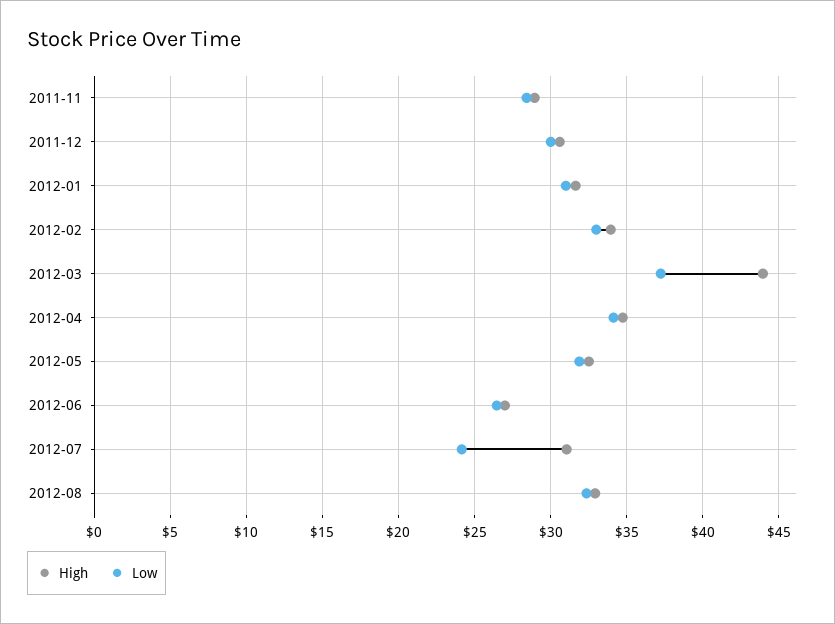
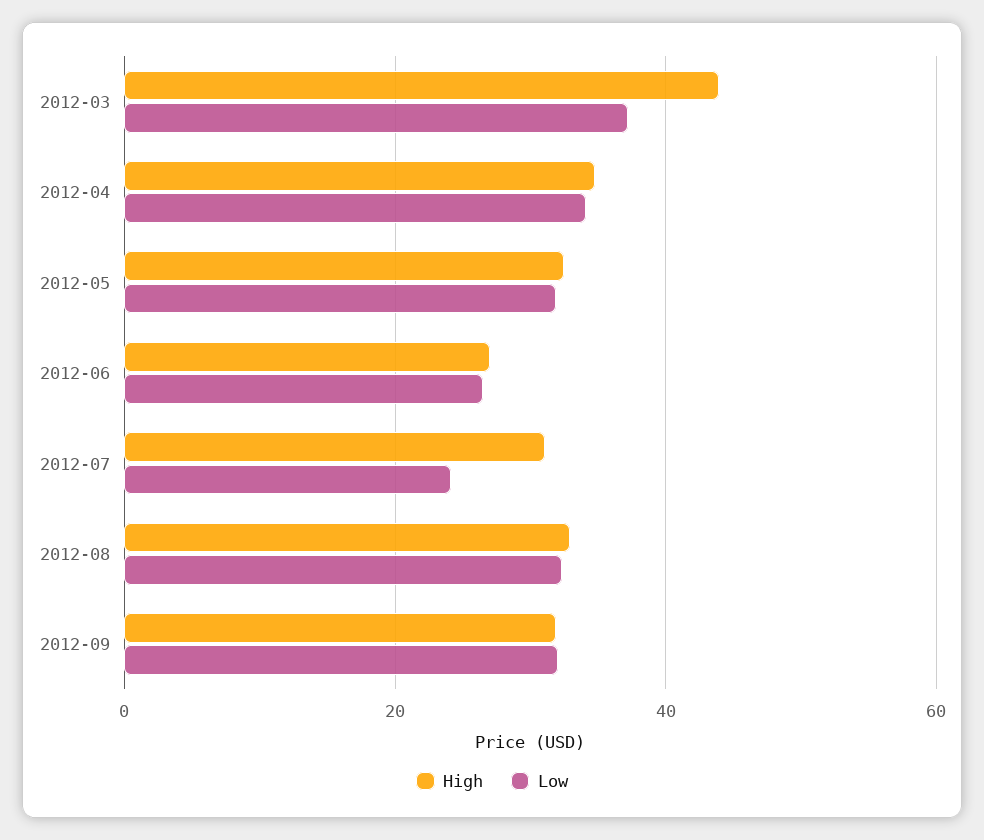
High, 2011-11: 29 -> none
Low, 2011-11: 28.5 -> none
High, 2011-12: 30.5 -> none
Low, 2011-12: 30 -> none
High, 2012-01: 31.5 -> none
Low, 2012-01: 31 -> none
High, 2012-02: 34 -> none
Low, 2012-02: 33 -> none
High, 2012-09: none -> 32
Low, 2012-09: none -> 32

